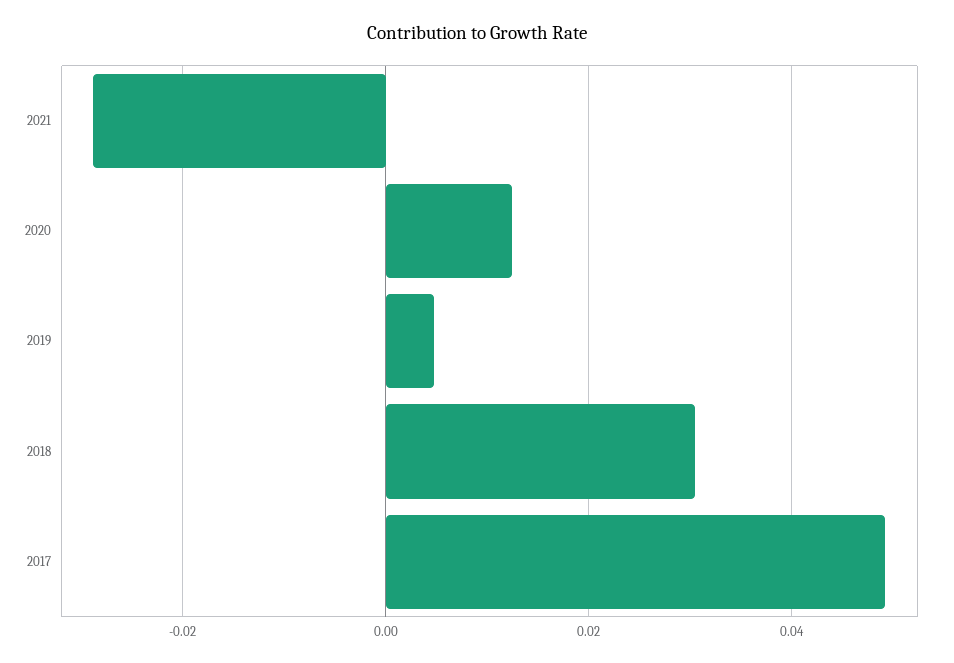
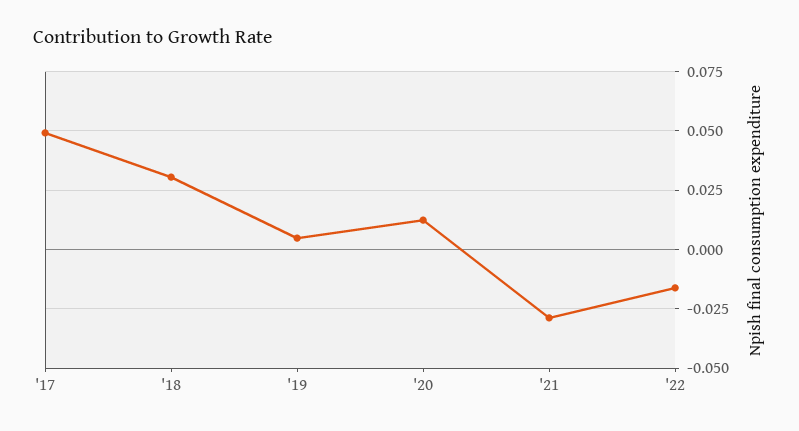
'22: none -> -0.015

